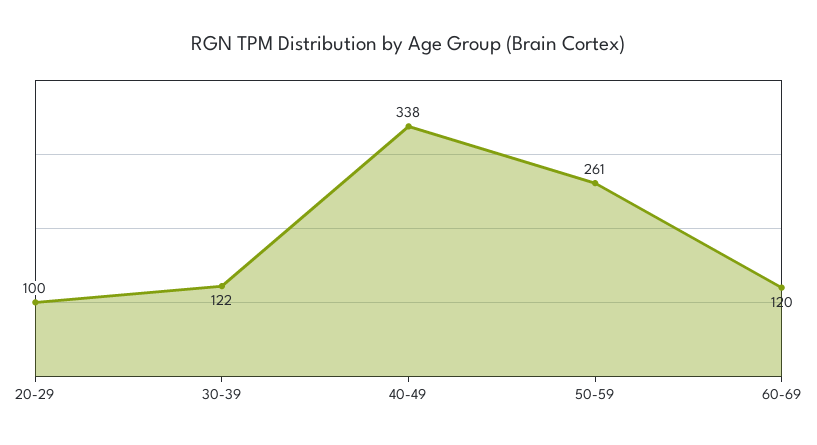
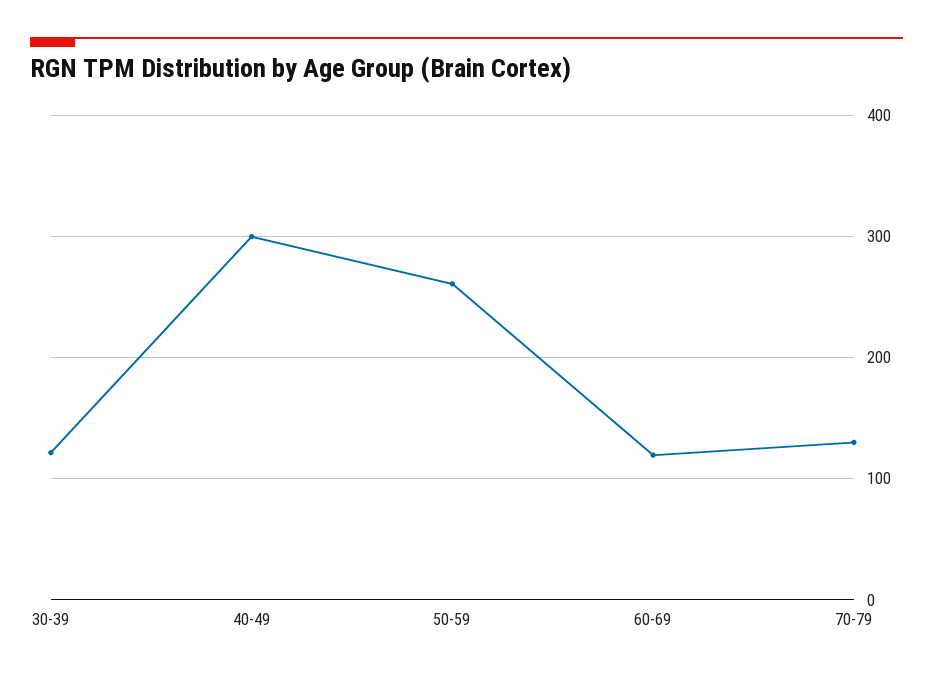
20-29: 100 -> none
40-49: 338 -> 300
70-79: none -> 130

